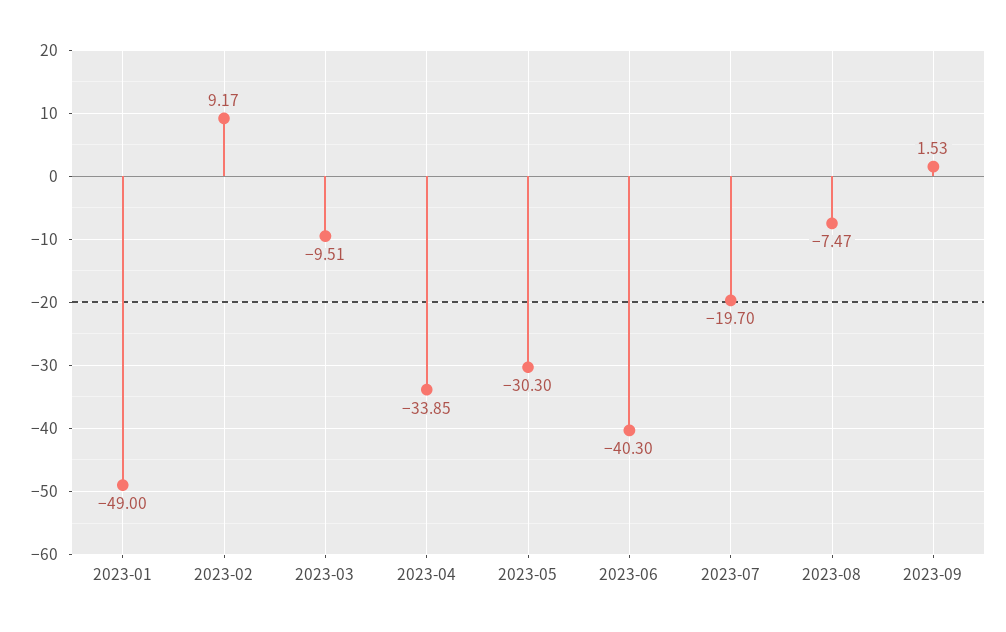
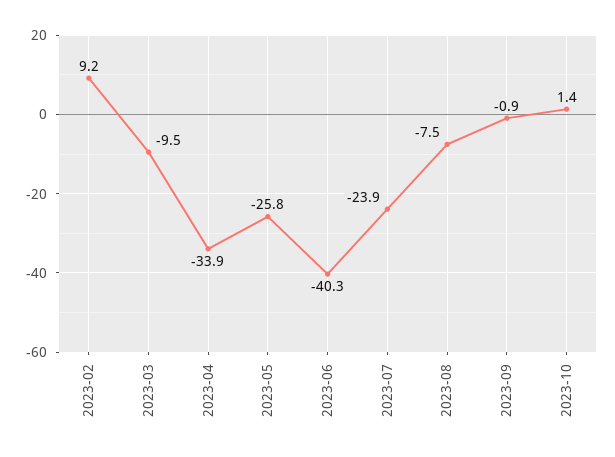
2023-01: -49 -> none
2023-05: -30.3 -> -25.8
2023-07: -19.7 -> -23.9
2023-09: 1.53 -> -0.9
2023-10: none -> 1.4

